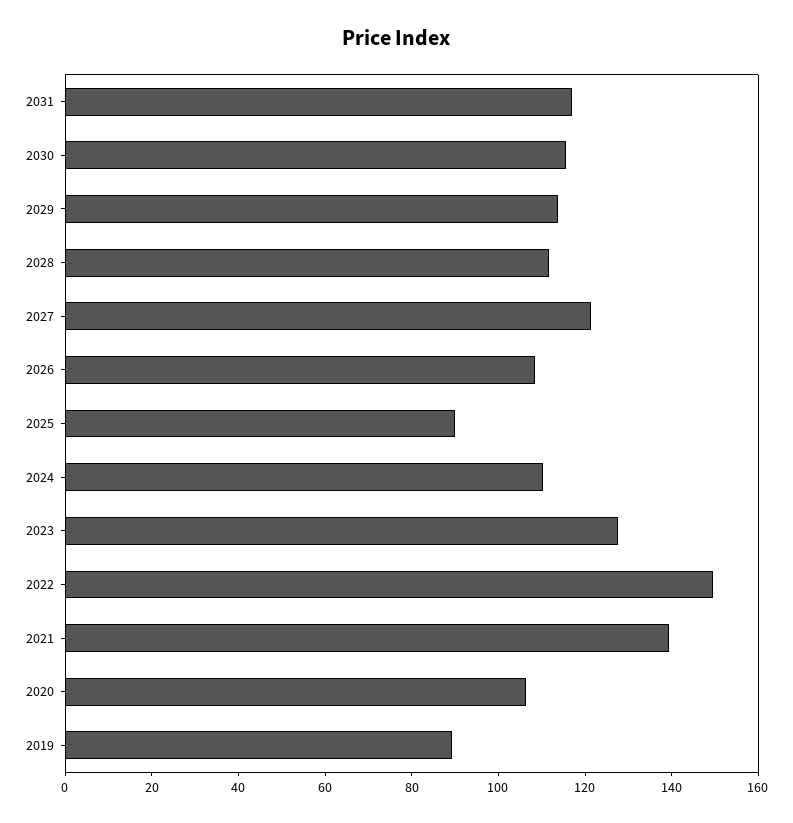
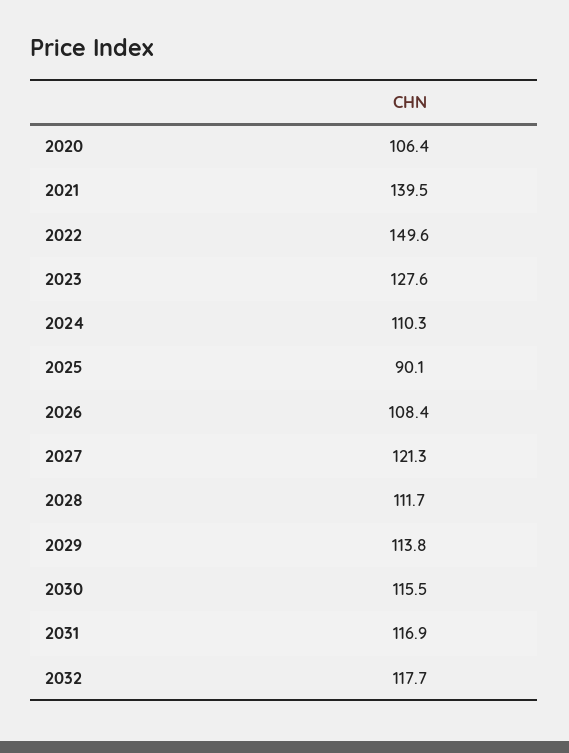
2019: 90 -> none
2032: none -> 117.7

